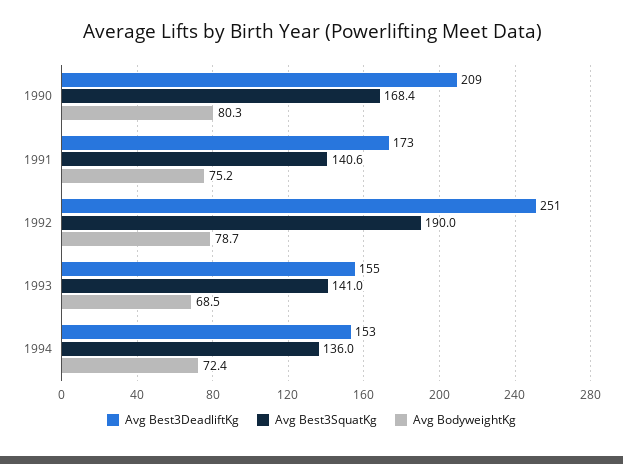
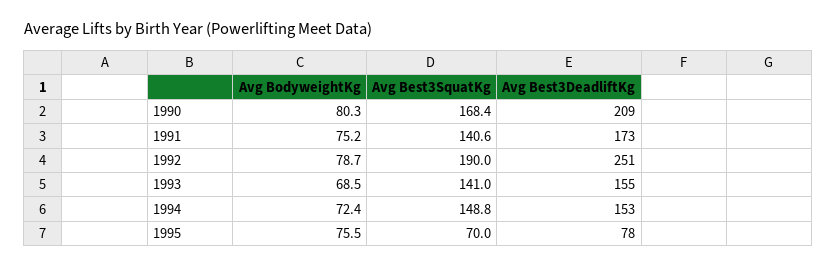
Avg Best3SquatKg, 1994: 136 -> 148.8
Avg BodyweightKg, 1995: none -> 75.5
Avg Best3SquatKg, 1995: none -> 70
Avg Best3DeadliftKg, 1995: none -> 78

